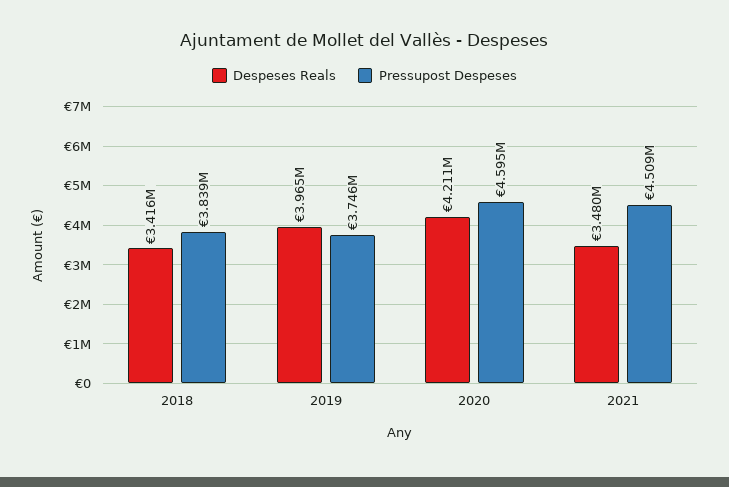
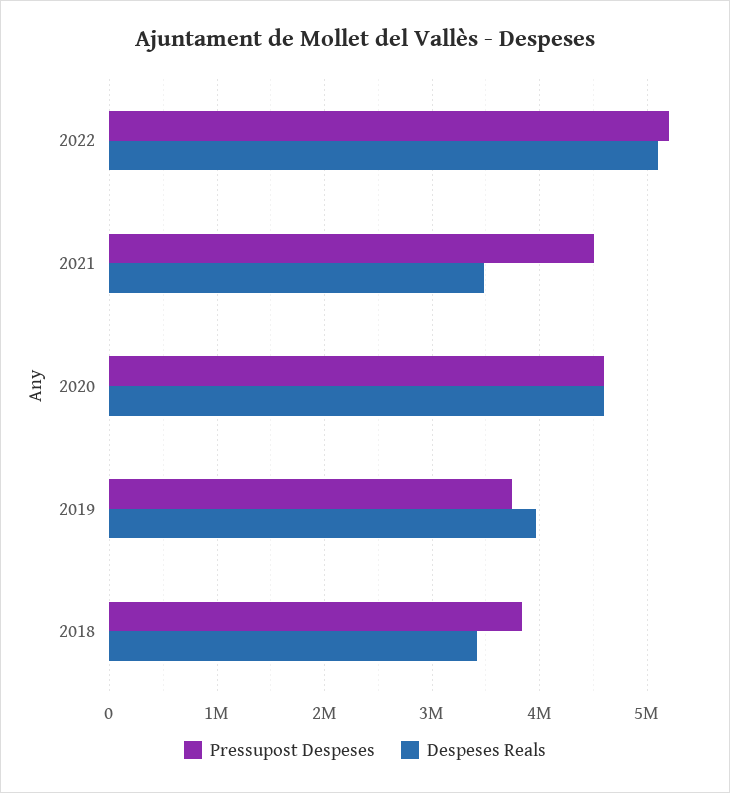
Despeses Reals, 2020: 4211000 -> 4600000
Pressupost Despeses, 2022: none -> 5200000
Despeses Reals, 2022: none -> 5100000

